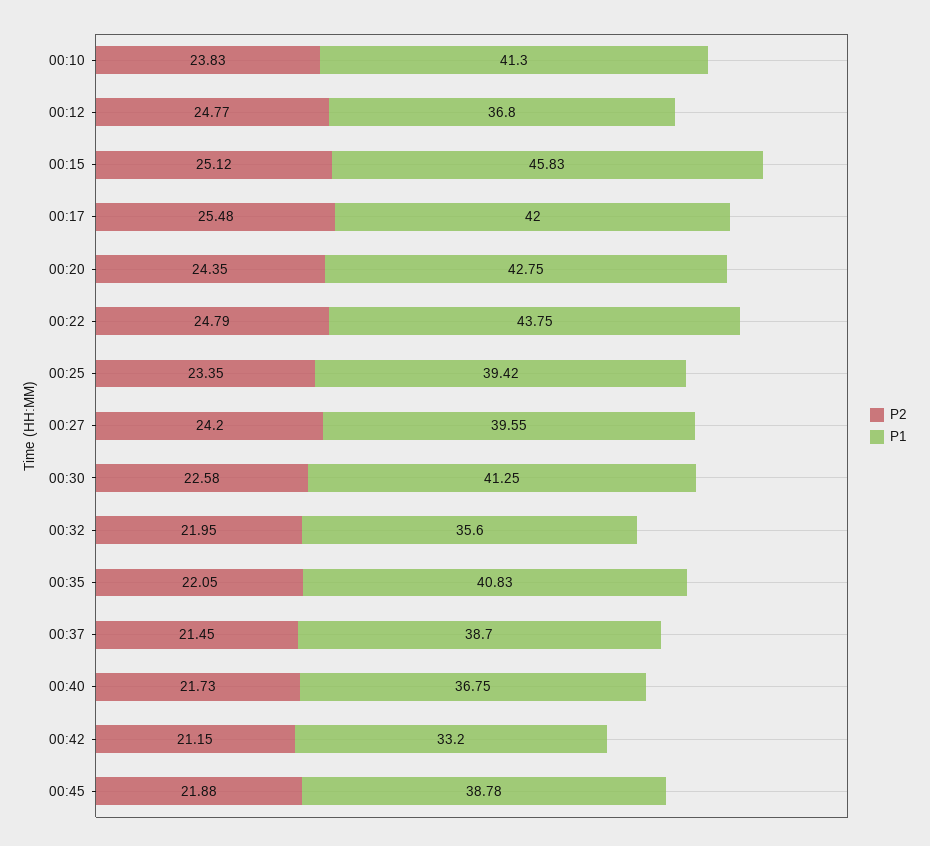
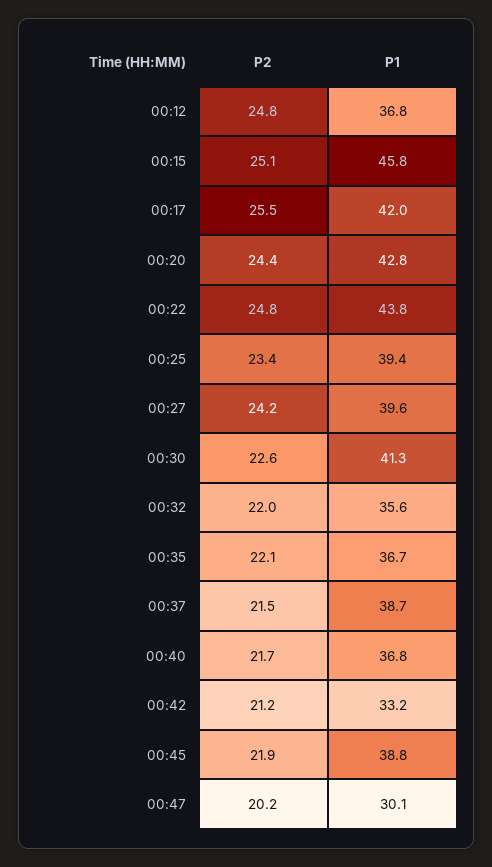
P2, 00:10: 23.83 -> none
P1, 00:10: 41.3 -> none
P1, 00:35: 40.83 -> 36.7
P2, 00:47: none -> 20.2
P1, 00:47: none -> 30.1

